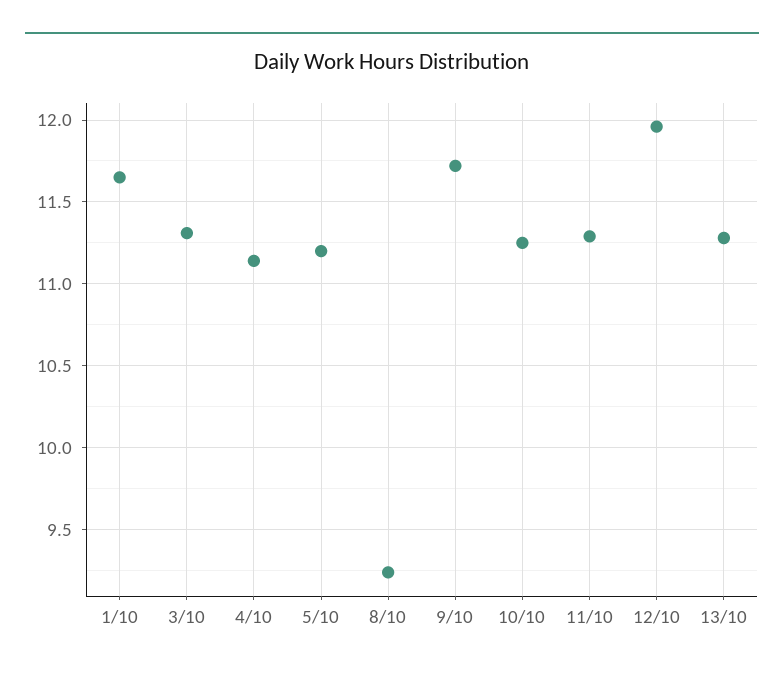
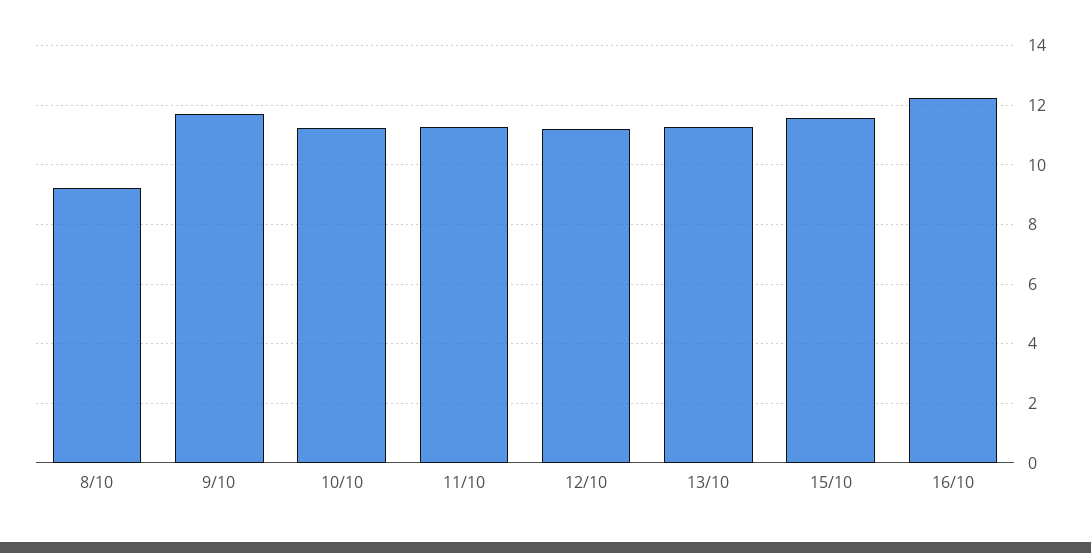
1/10: 11.65 -> none
3/10: 11.3 -> none
4/10: 11.15 -> none
5/10: 11.2 -> none
12/10: 11.95 -> 11.25
15/10: none -> 11.5
16/10: none -> 12.25

